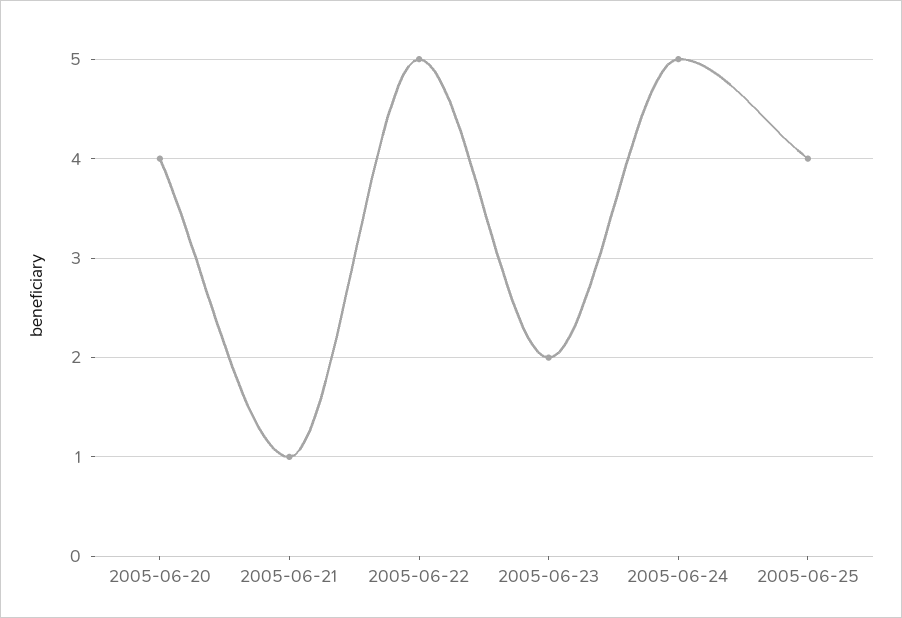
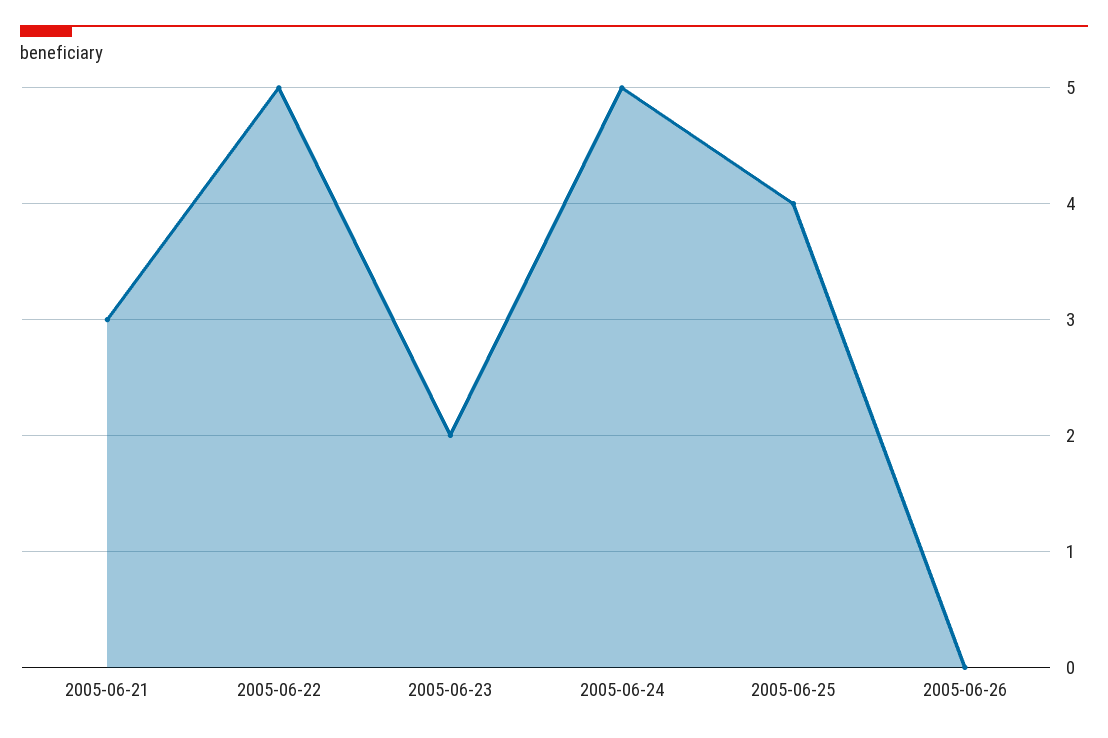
2005-06-20: 4 -> none
2005-06-21: 1 -> 3
2005-06-26: none -> 0

